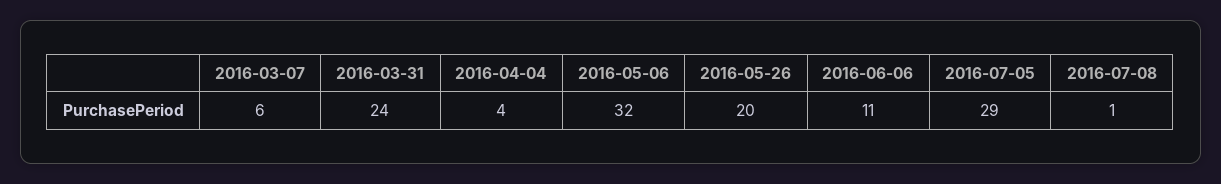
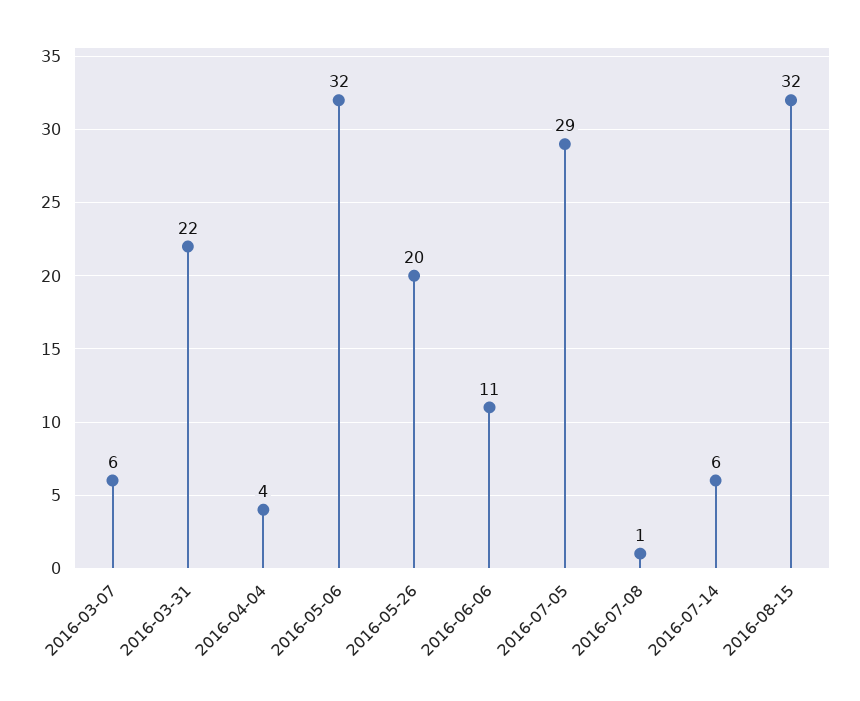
2016-03-31: 24 -> 22
2016-07-14: none -> 6
2016-08-15: none -> 32

